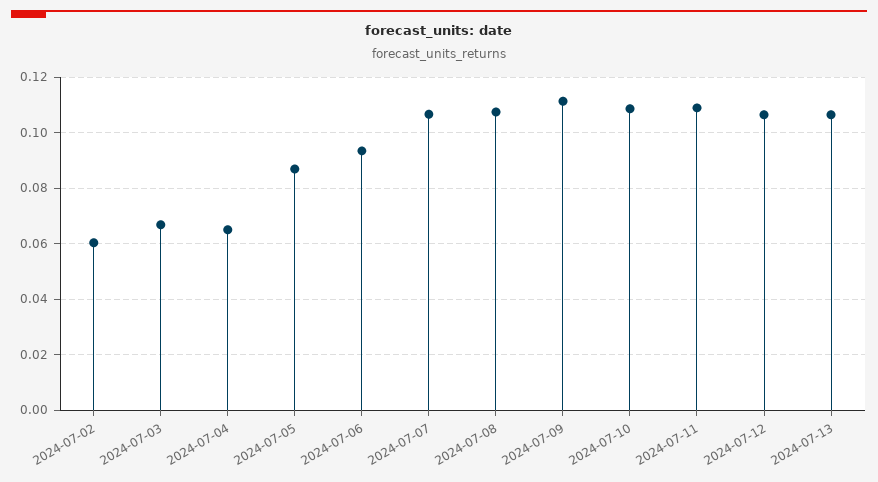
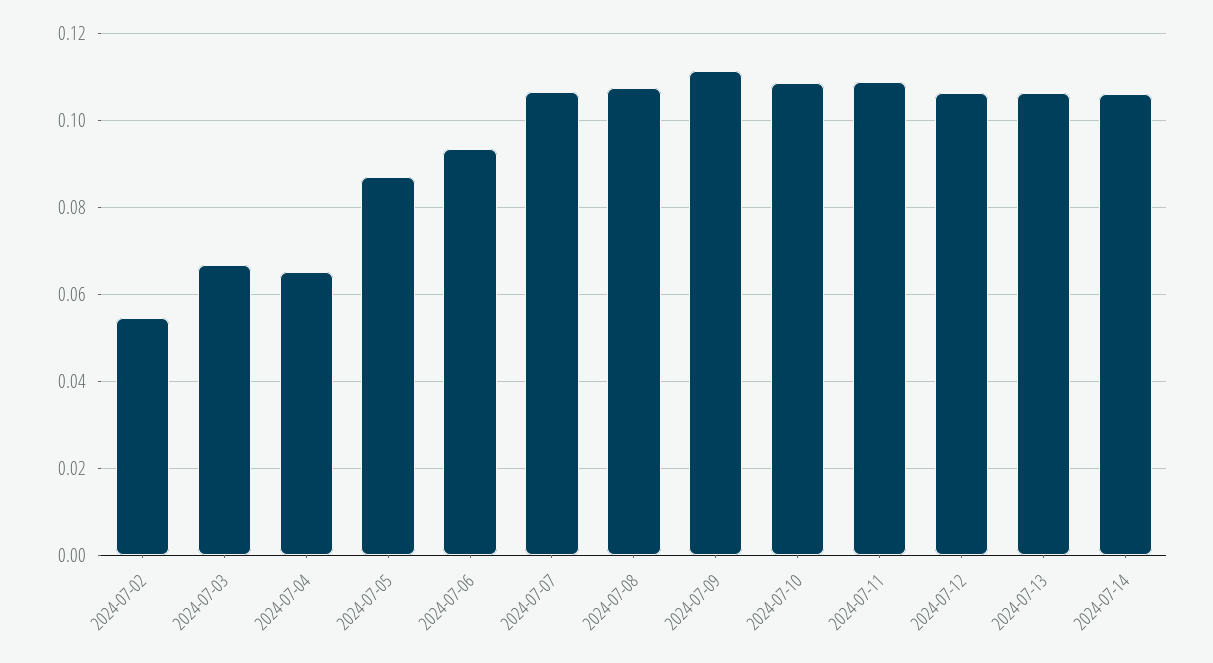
2024-07-02: 0.06 -> 0.054
2024-07-14: none -> 0.106

